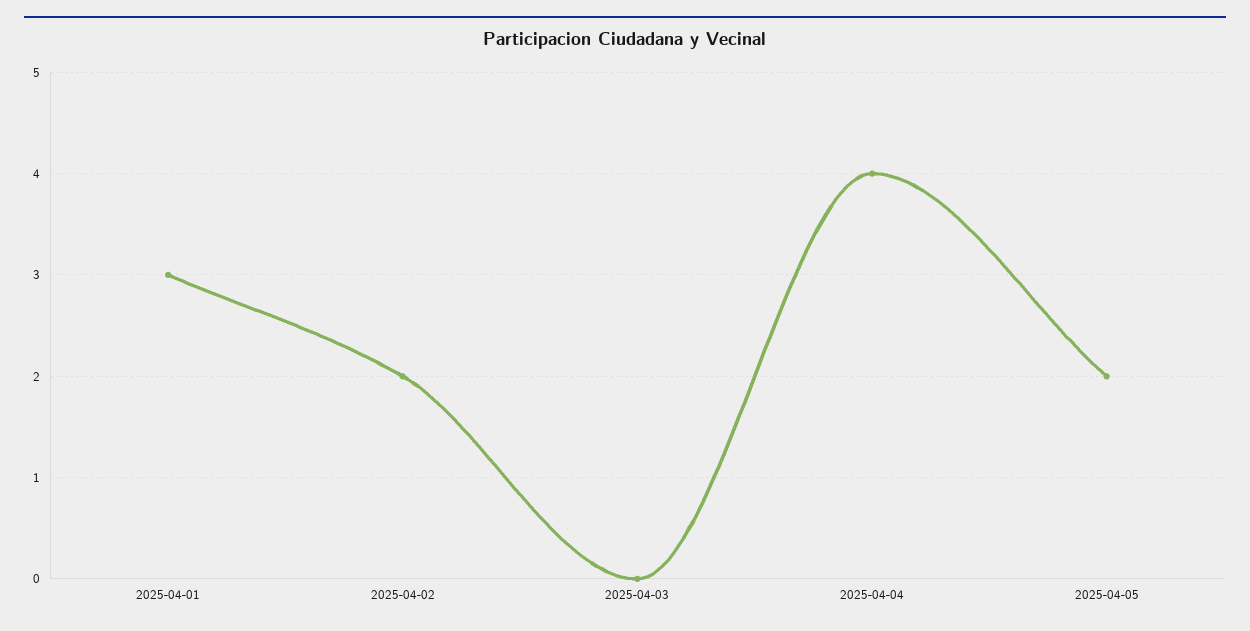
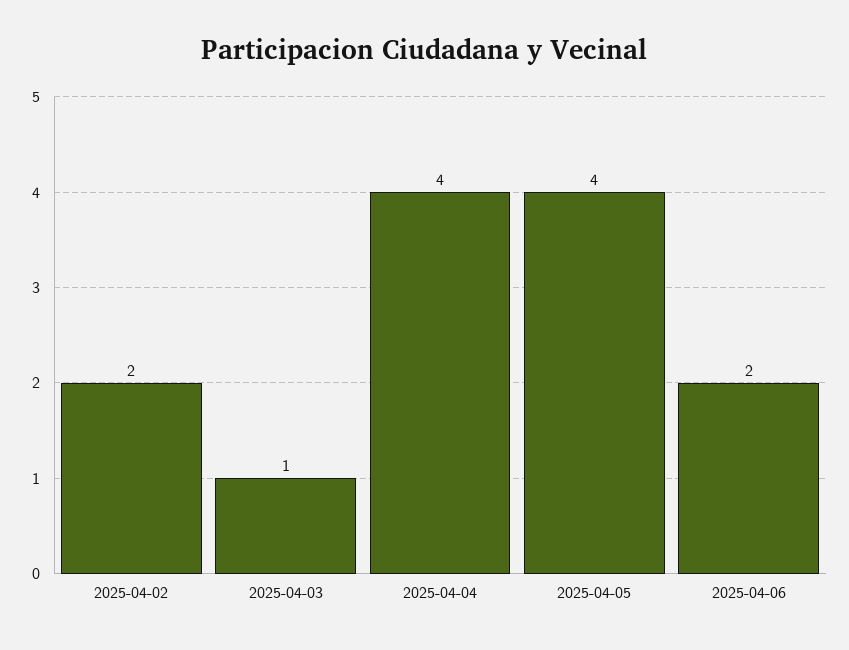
2025-04-01: 3 -> none
2025-04-03: 0 -> 1
2025-04-05: 2 -> 4
2025-04-06: none -> 2

